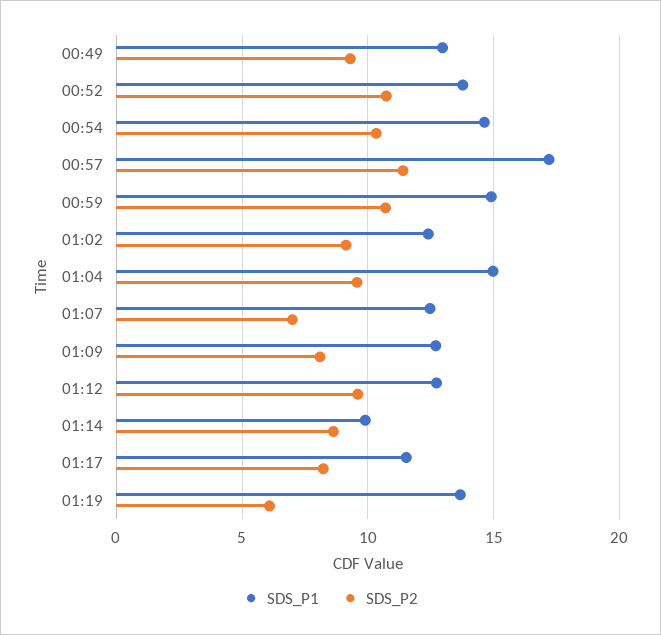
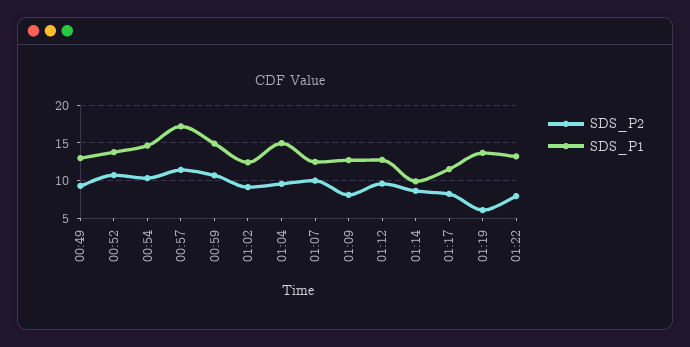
SDS_P2, 01:07: 7 -> 10
SDS_P2, 01:22: none -> 8
SDS_P1, 01:22: none -> 13

